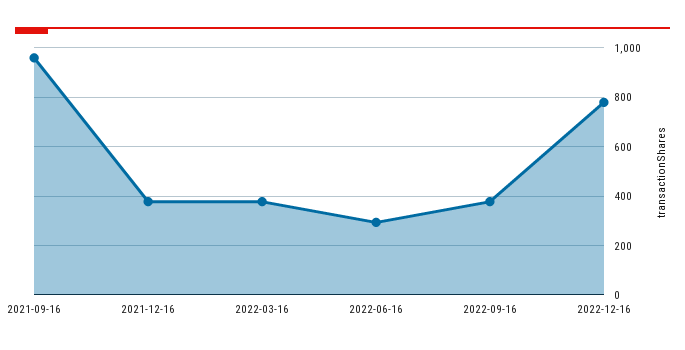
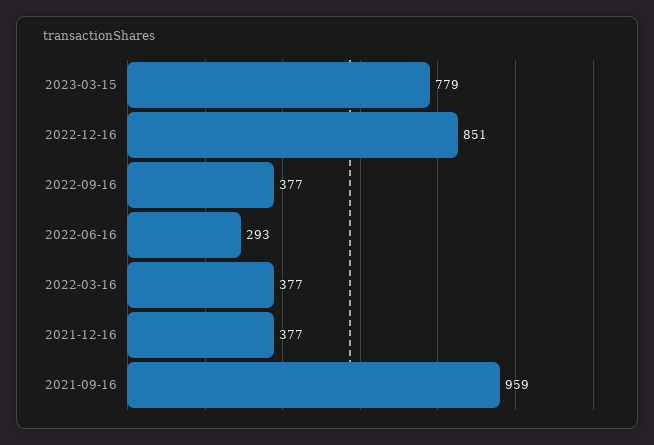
2022-12-16: 775 -> 851
2023-03-15: none -> 779

